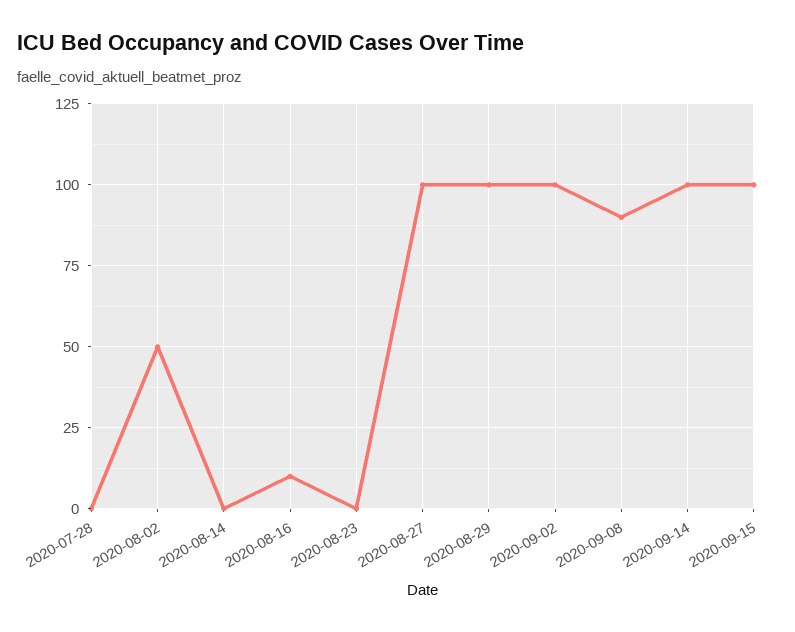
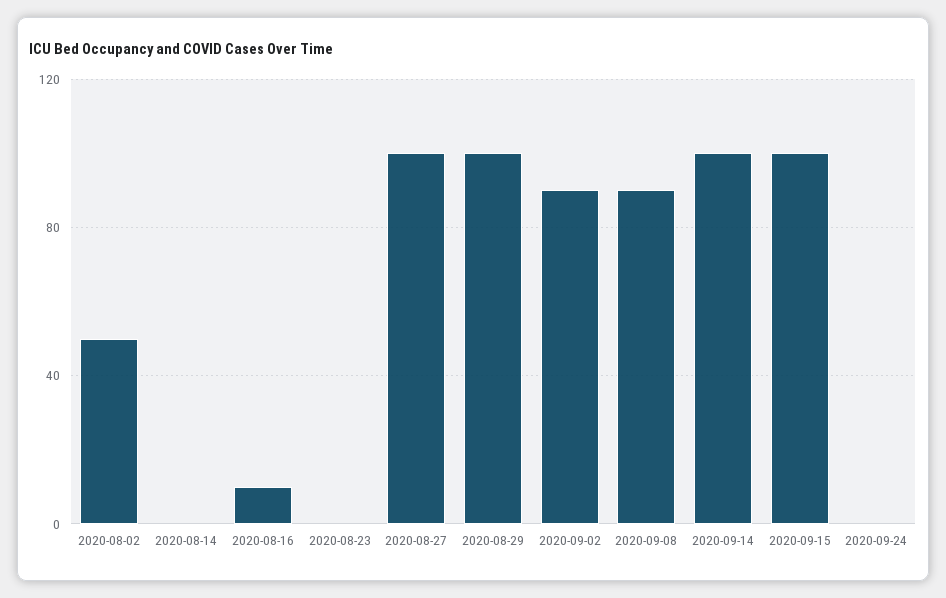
2020-07-28: 0 -> none
2020-09-02: 100 -> 90
2020-09-24: none -> 0

